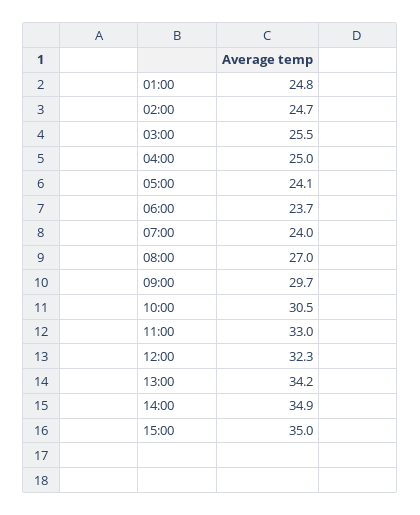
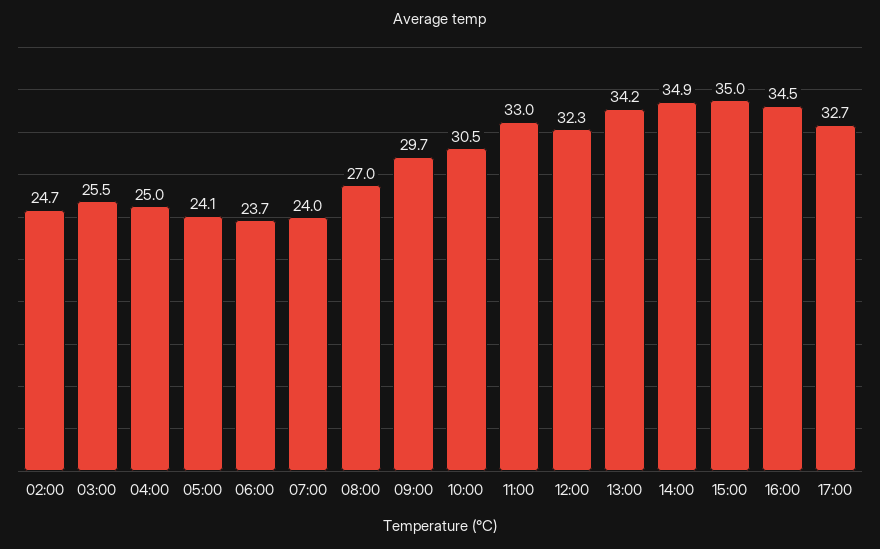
01:00: 24.8 -> none
16:00: none -> 34.5
17:00: none -> 32.7

